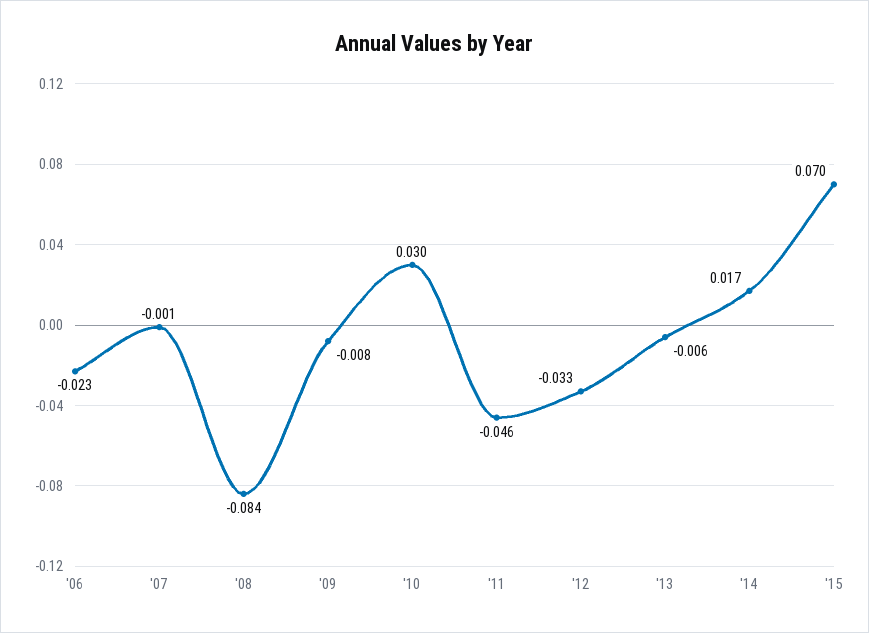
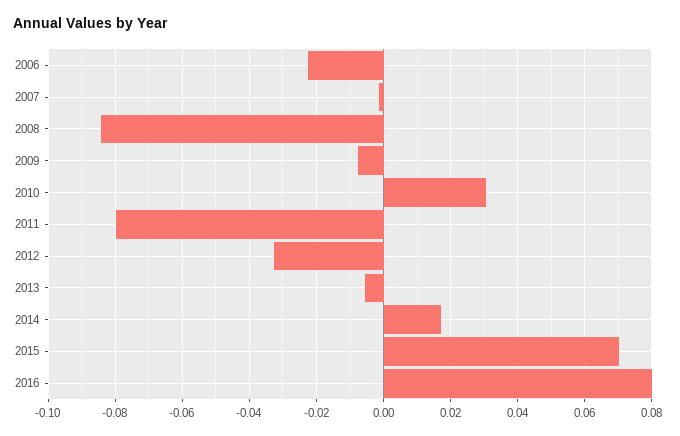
'11: -0.046 -> -0.08
2016: none -> 0.08

